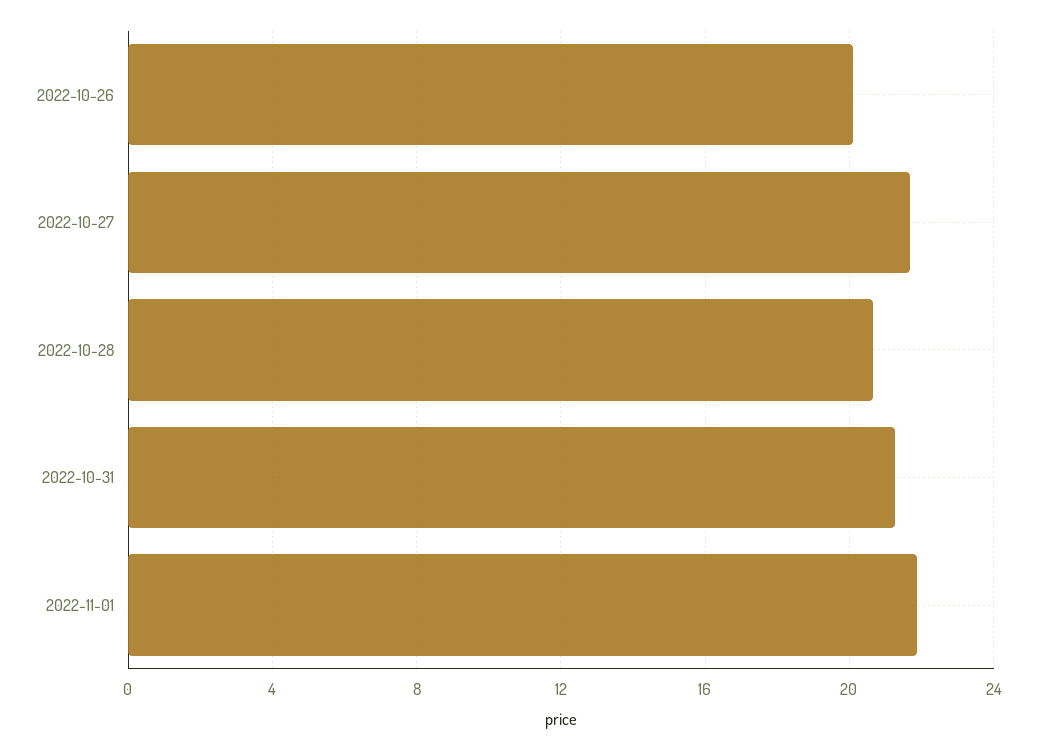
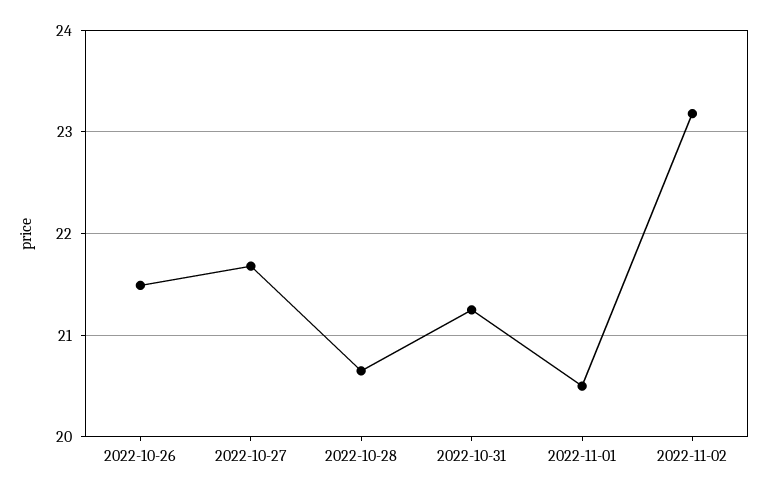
2022-10-26: 20 -> 21.5
2022-11-01: 22 -> 20.5
2022-11-02: none -> 23.2

